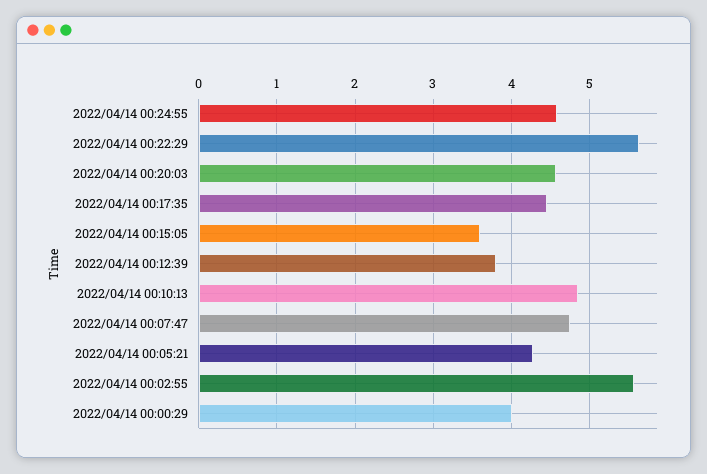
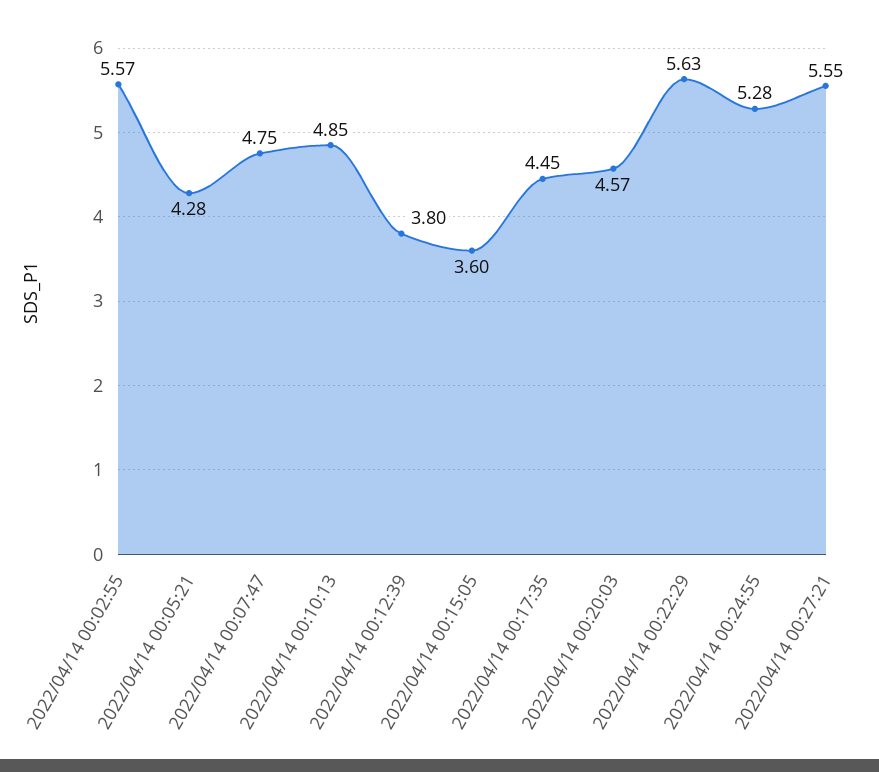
2022/04/14 00:24:55: 4.6 -> 5.28
2022/04/14 00:00:29: 4 -> none
2022/04/14 00:27:21: none -> 5.55

